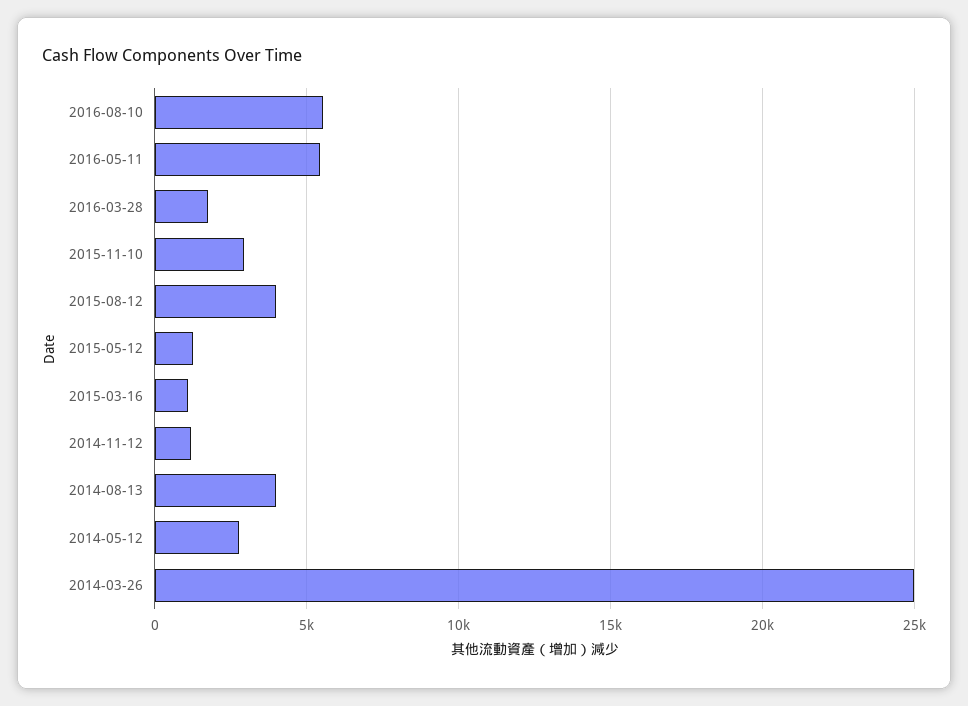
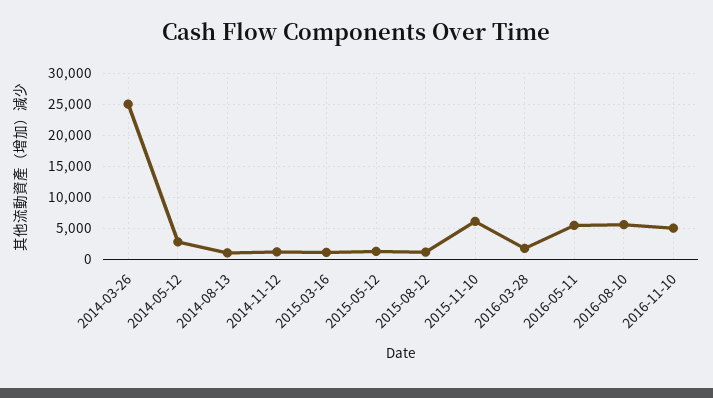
2015-11-10: 3000 -> 6000
2015-08-12: 4000 -> 1000
2014-08-13: 4000 -> 1000
2016-11-10: none -> 5000

